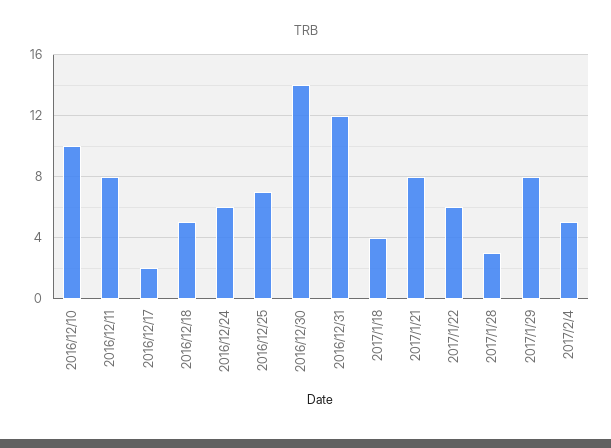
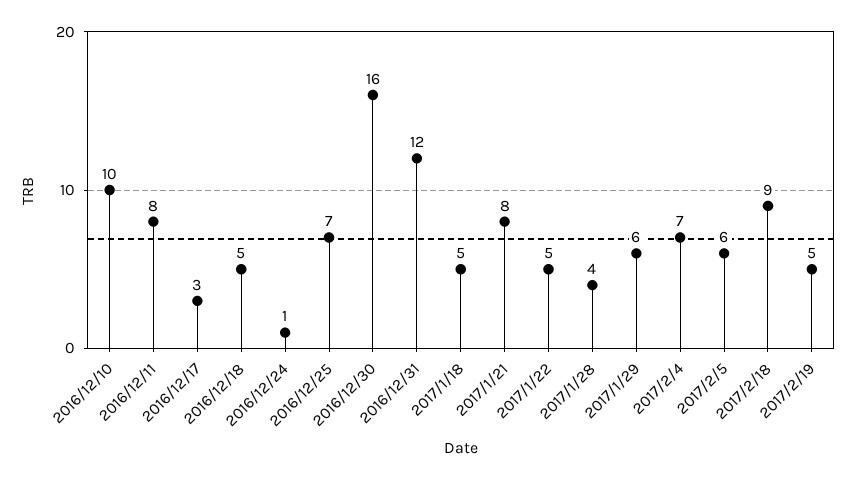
2016/12/17: 2 -> 3
2016/12/24: 6 -> 1
2016/12/30: 14 -> 16
2017/1/18: 4 -> 5
2017/1/22: 6 -> 5
2017/1/28: 3 -> 4
2017/1/29: 8 -> 6
2017/2/4: 5 -> 7
2017/2/5: none -> 6
2017/2/18: none -> 9
2017/2/19: none -> 5

